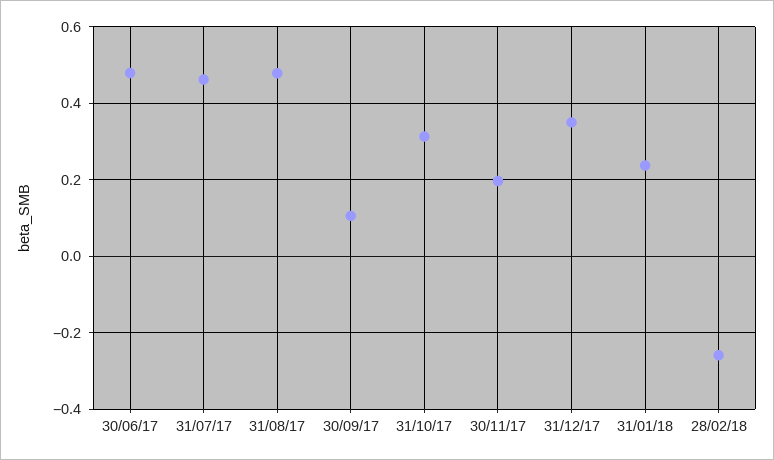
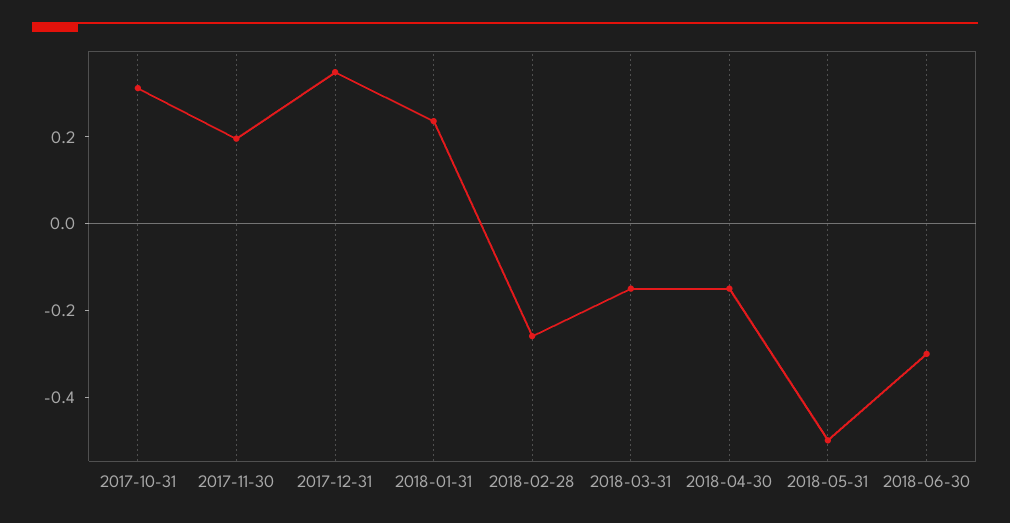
30/06/17: 0.48 -> none
31/07/17: 0.46 -> none
31/08/17: 0.48 -> none
30/09/17: 0.1 -> none
2018-03-31: none -> -0.15
2018-04-30: none -> -0.15
2018-05-31: none -> -0.5
2018-06-30: none -> -0.3

